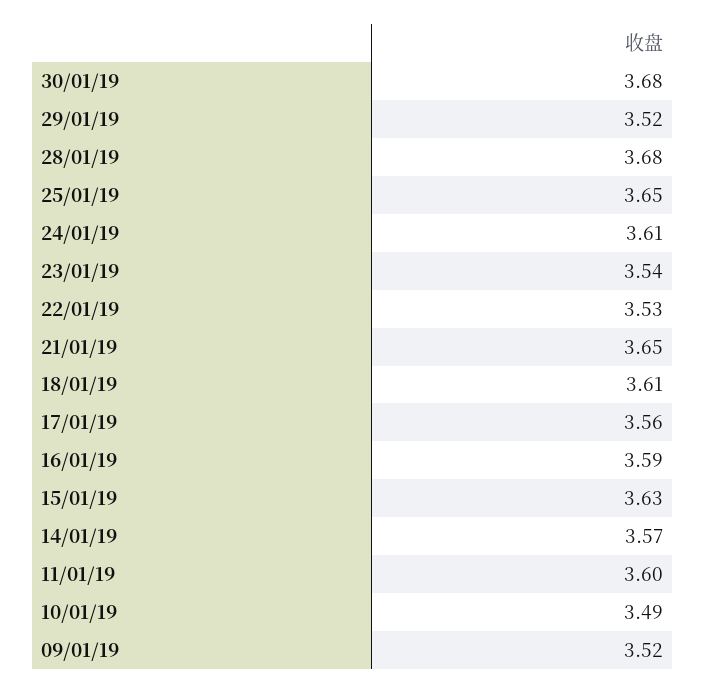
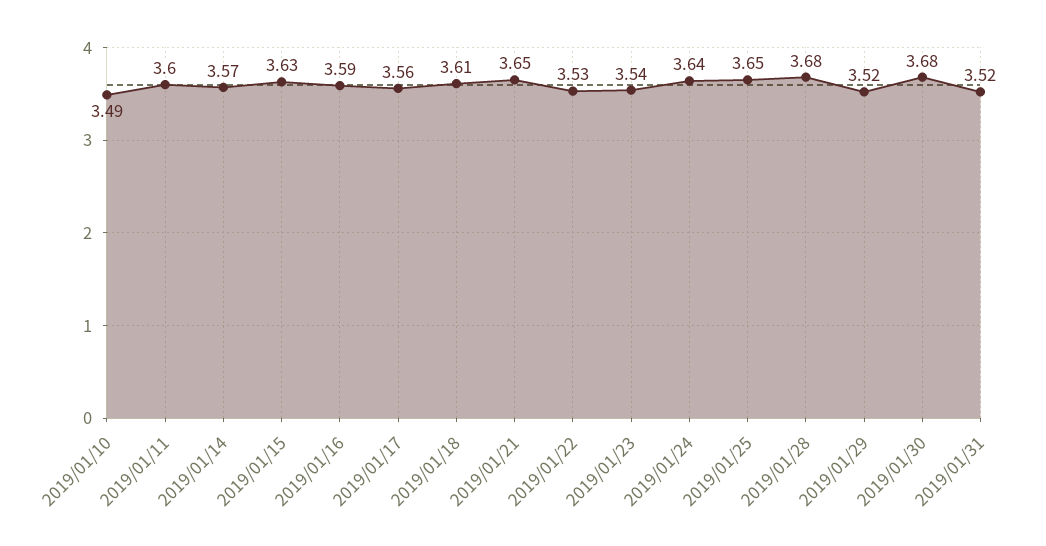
24/01/19: 3.61 -> 3.64
09/01/19: 3.52 -> none
2019/01/31: none -> 3.52

